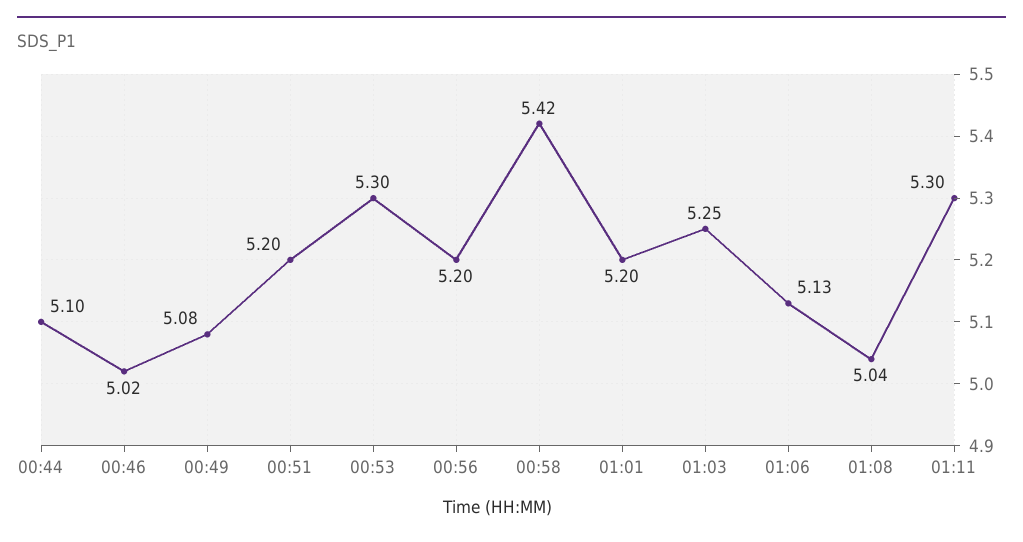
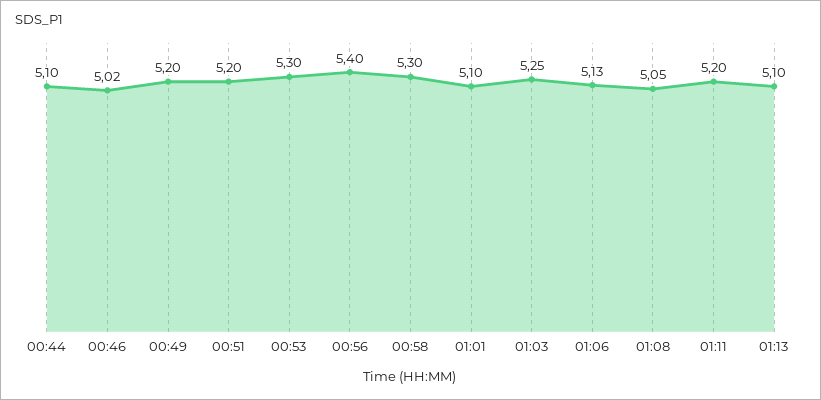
00:49: 5.08 -> 5.2
00:56: 5.2 -> 5.4
00:58: 5.42 -> 5.3
01:01: 5.2 -> 5.1
01:08: 5.04 -> 5.05
01:11: 5.3 -> 5.2
01:13: none -> 5.1

